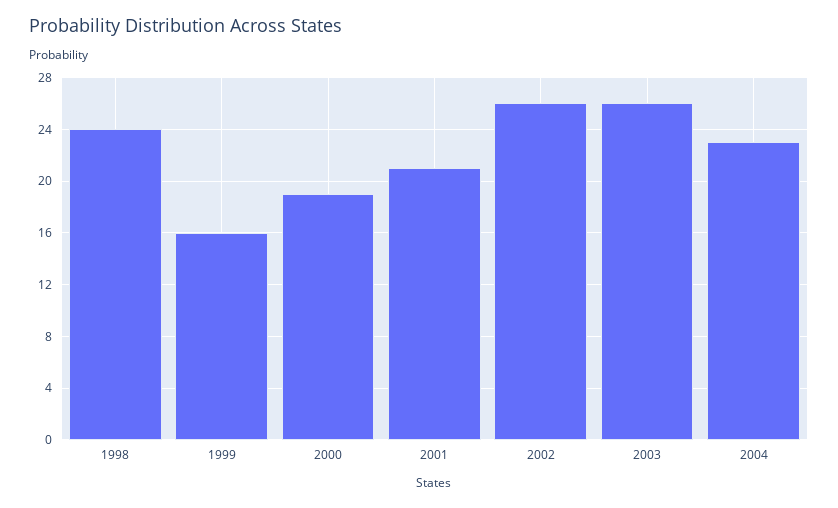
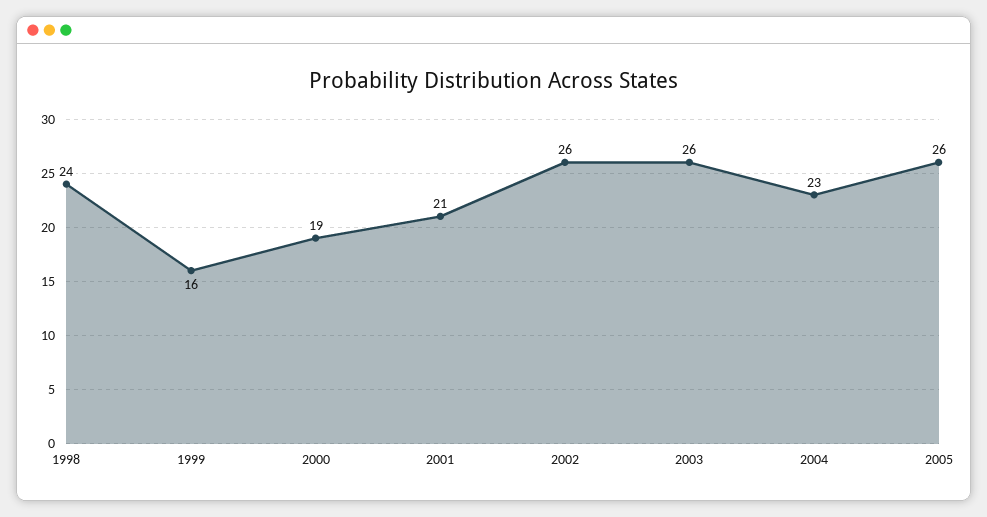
2005: none -> 26

